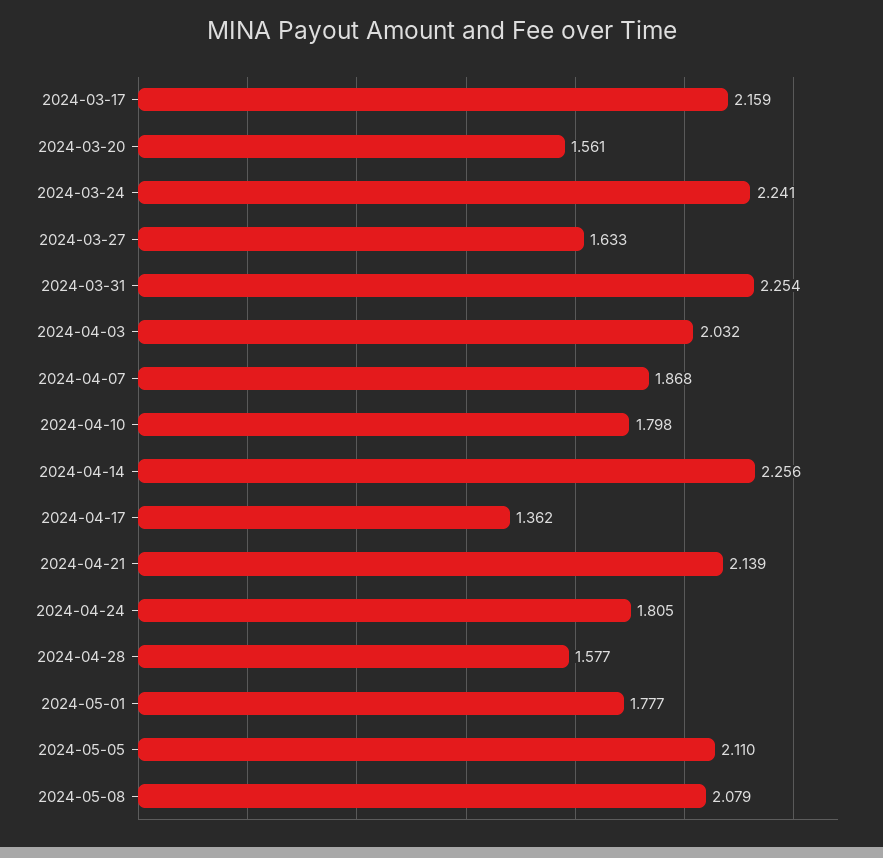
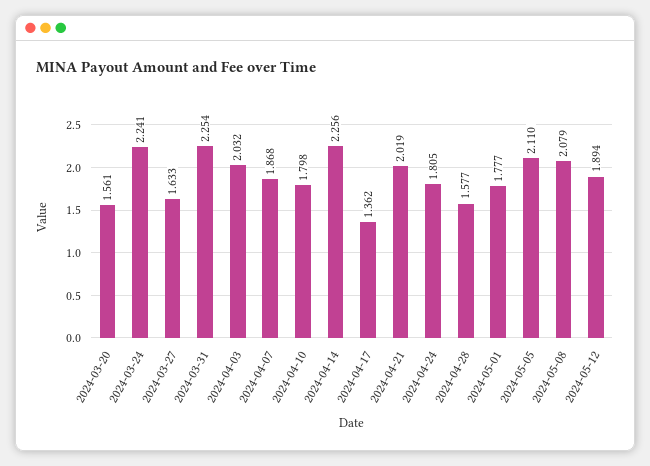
2024-03-17: 2.159 -> none
2024-04-21: 2.139 -> 2.019
2024-05-12: none -> 1.894

